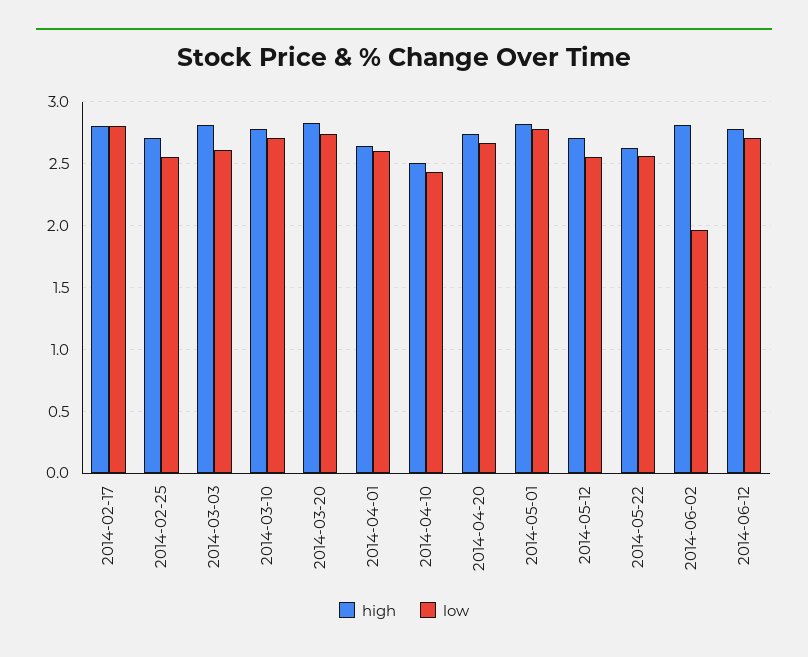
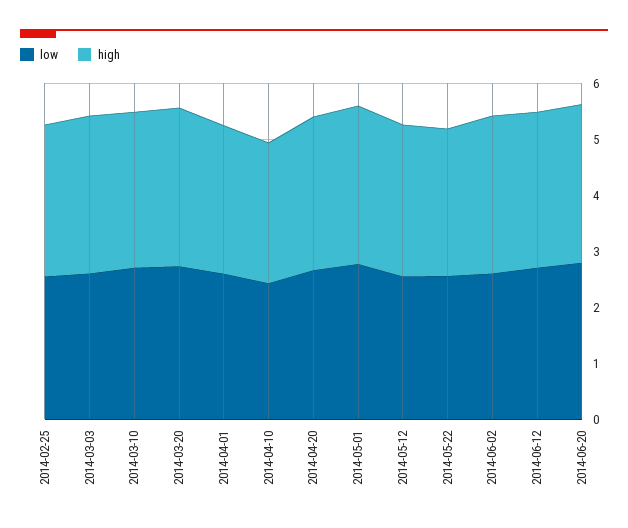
high, 2014-02-17: 2.8 -> none
low, 2014-02-17: 2.8 -> none
low, 2014-06-02: 1.95 -> 2.6
low, 2014-06-20: none -> 2.8
high, 2014-06-20: none -> 2.8

